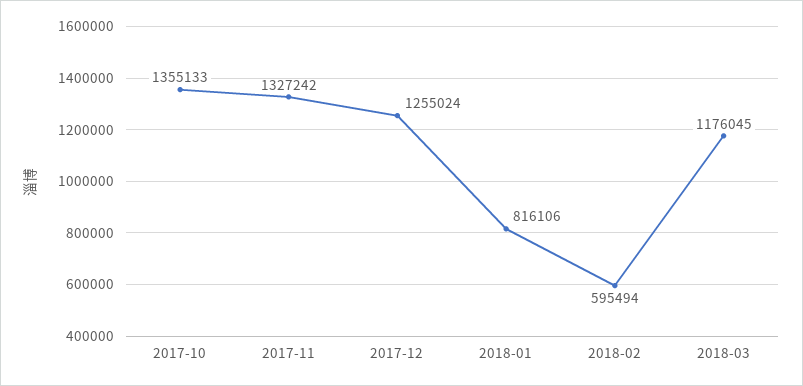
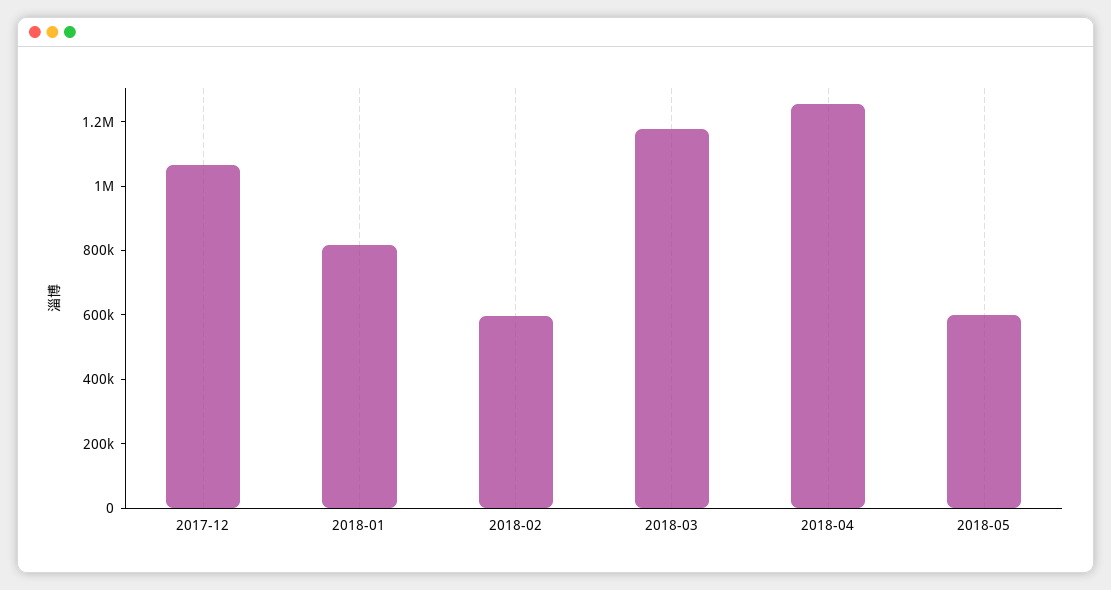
2017-10: 1355133 -> none
2017-11: 1327242 -> none
2017-12: 1255024 -> 1050000
2018-04: none -> 1250000
2018-05: none -> 600000

